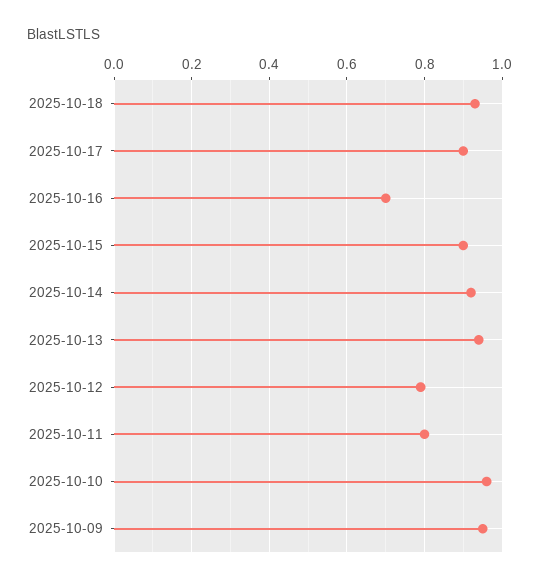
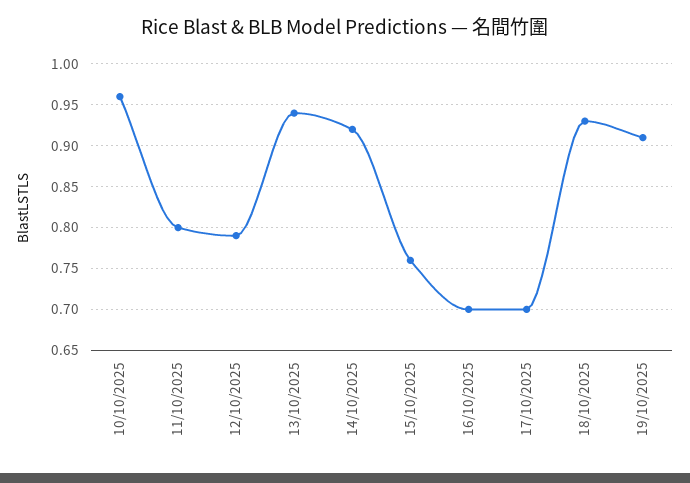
2025-10-17: 0.9 -> 0.7
2025-10-15: 0.9 -> 0.76
2025-10-09: 0.95 -> none
19/10/2025: none -> 0.91

